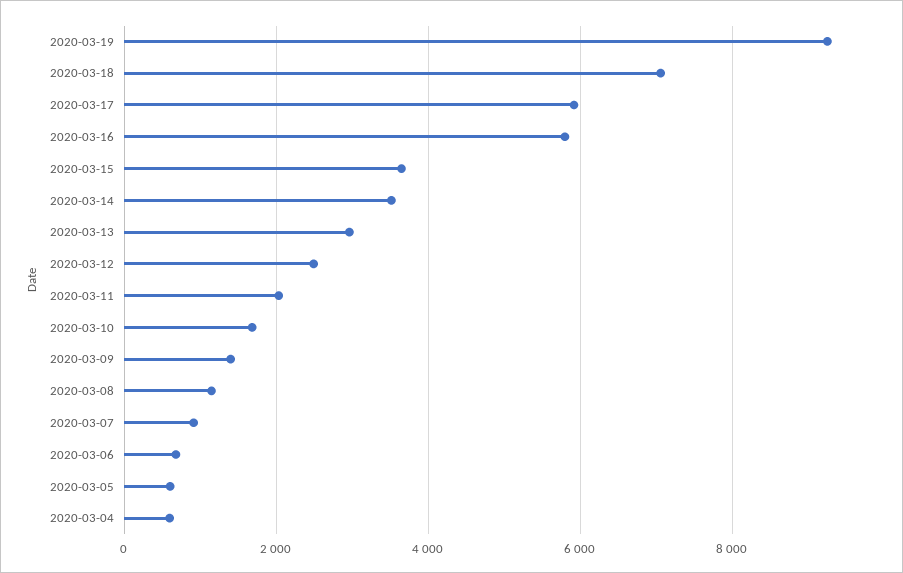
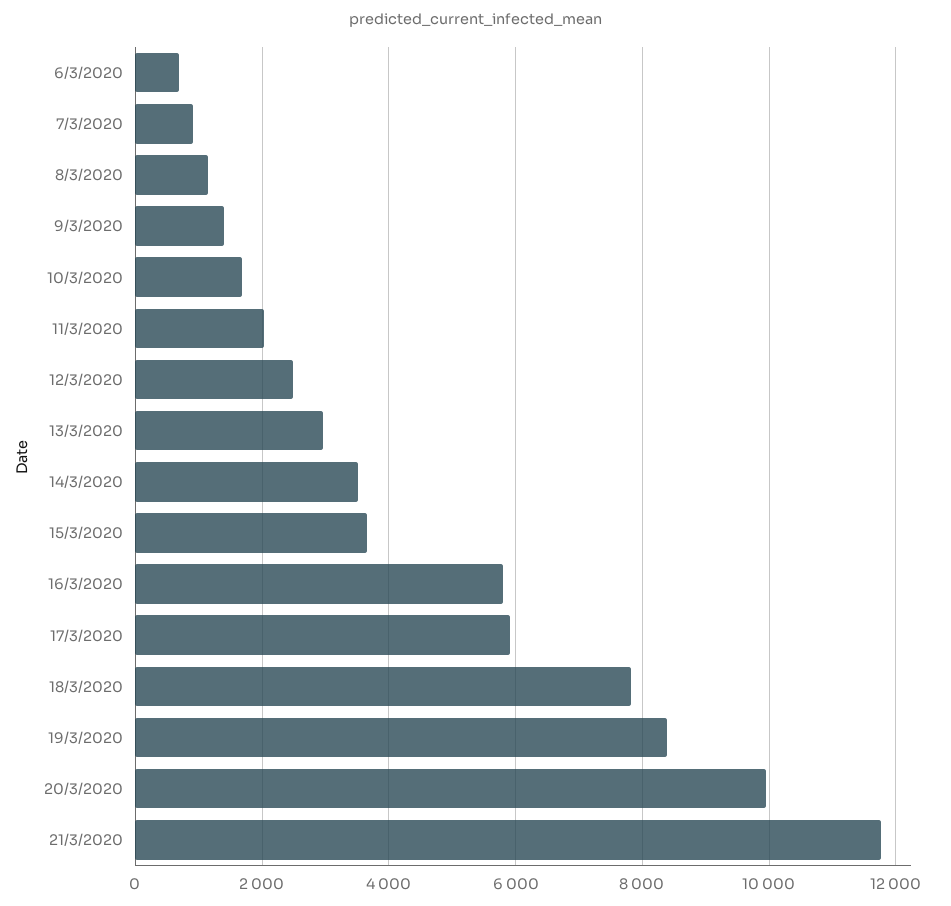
2020-03-19: 9200 -> 8400
2020-03-18: 7000 -> 7800
2020-03-05: 600 -> none
2020-03-04: 600 -> none
20/3/2020: none -> 10000
21/3/2020: none -> 11800

